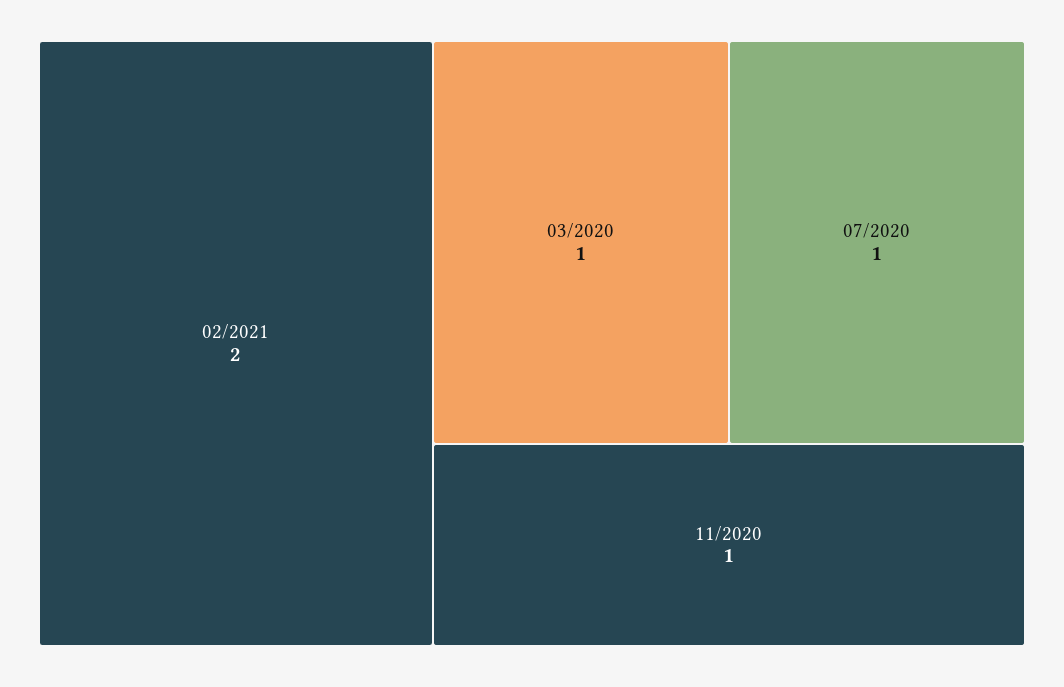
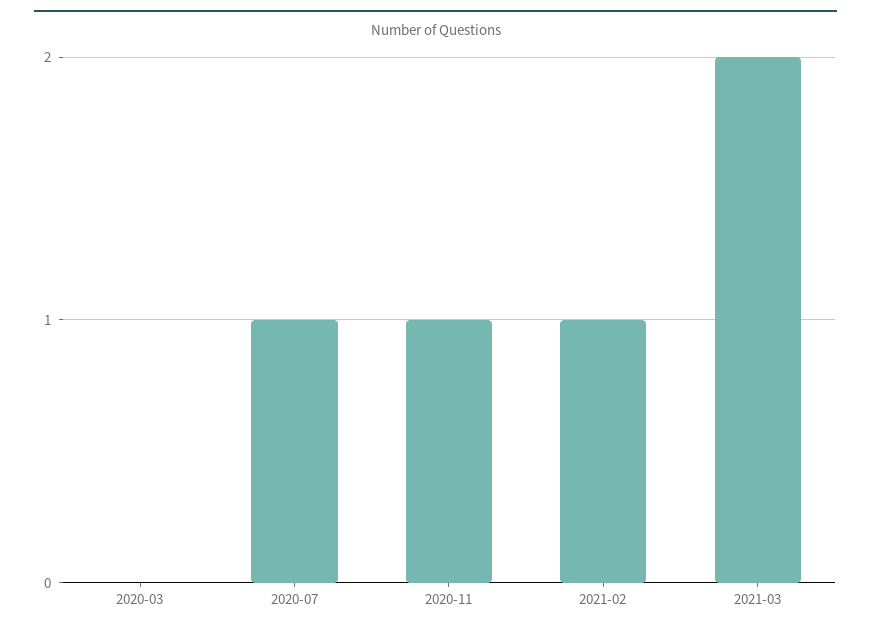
02/2021: 2 -> 1
03/2020: 1 -> 0
2021-03: none -> 2

